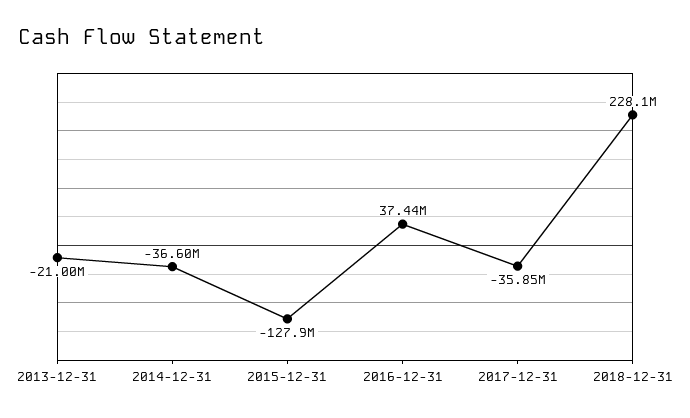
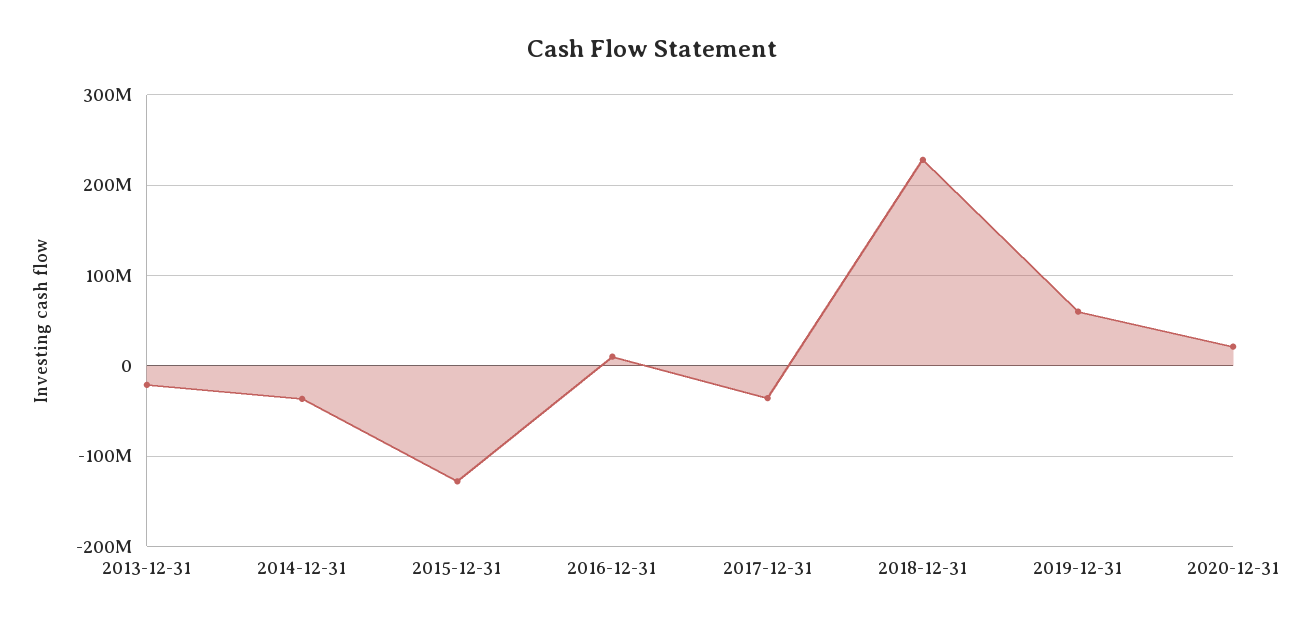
2016-12-31: 37440000 -> 10000000
2019-12-31: none -> 60000000
2020-12-31: none -> 20000000

